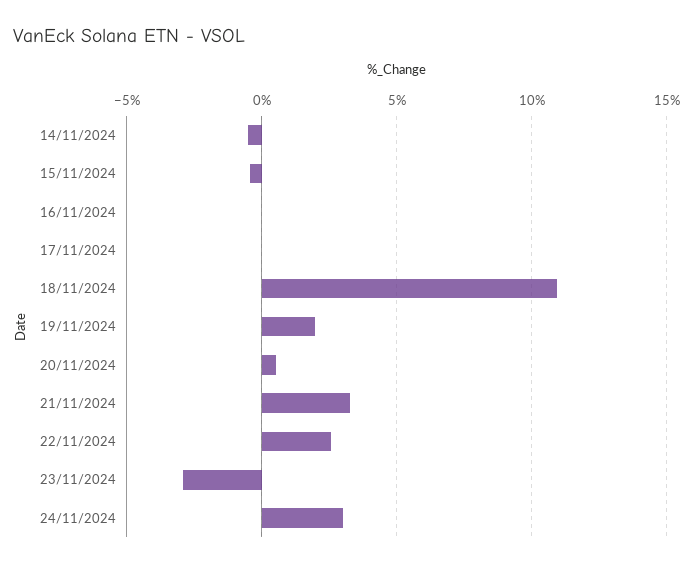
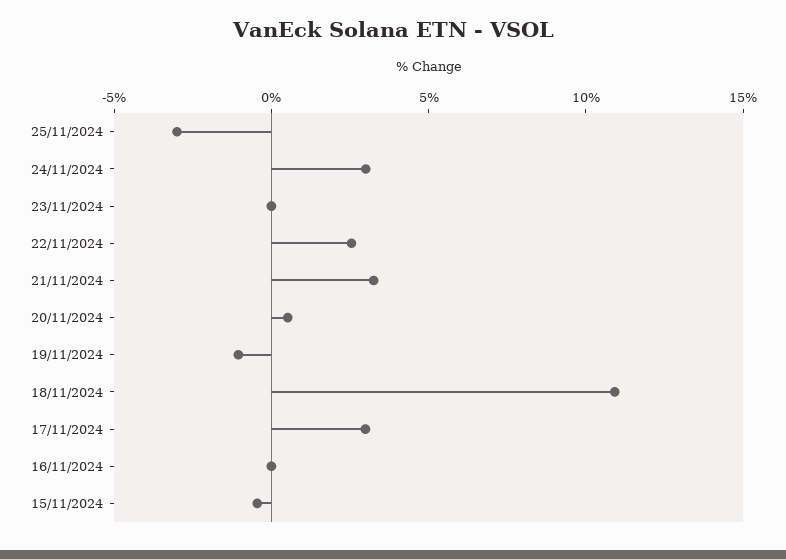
14/11/2024: -0.5 -> none
17/11/2024: 0 -> 3
19/11/2024: 2 -> -1
23/11/2024: -3 -> 0
25/11/2024: none -> -3

